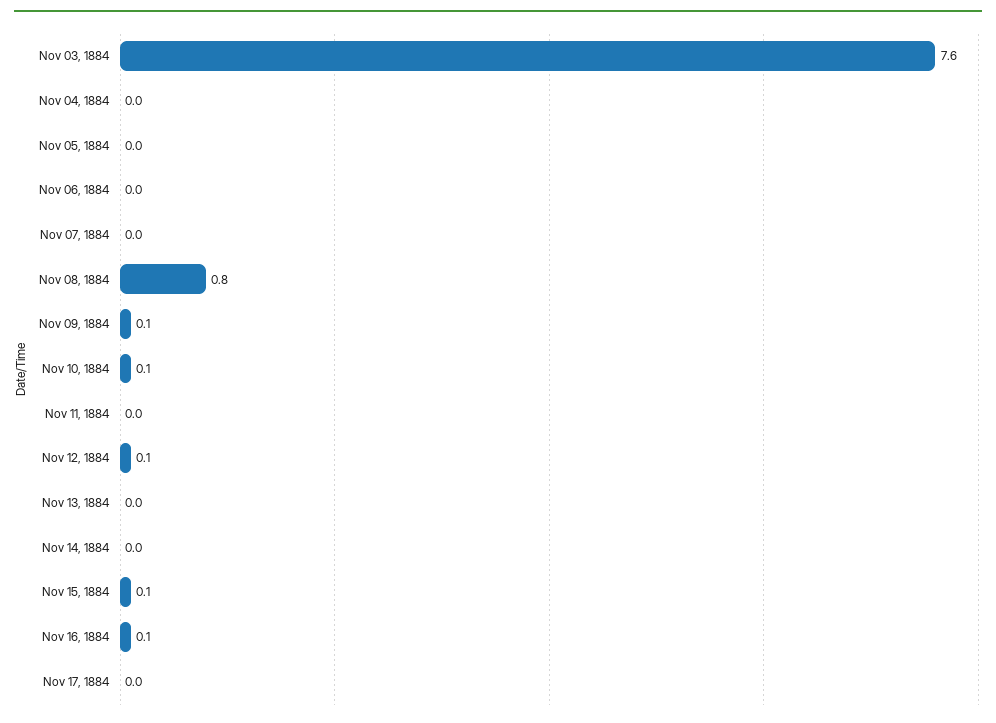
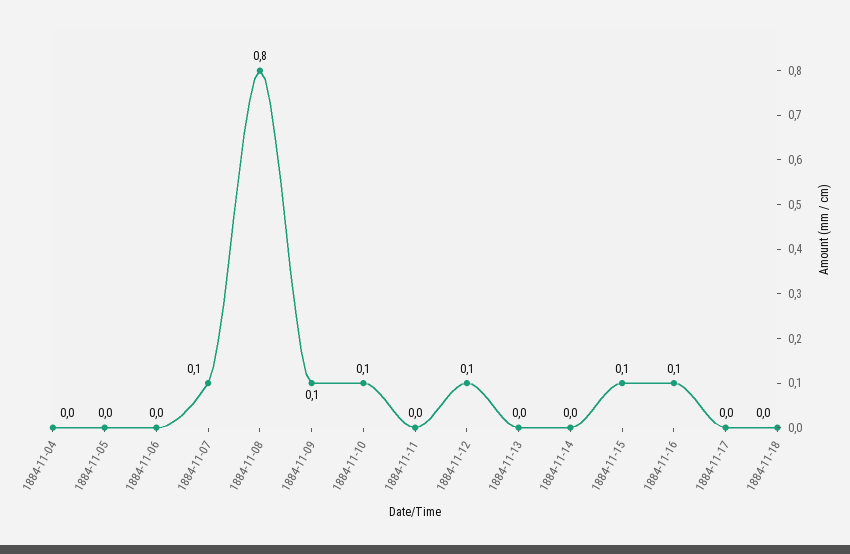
Nov 03, 1884: 7.6 -> none
Nov 07, 1884: 0 -> 0.1
1884-11-18: none -> 0

